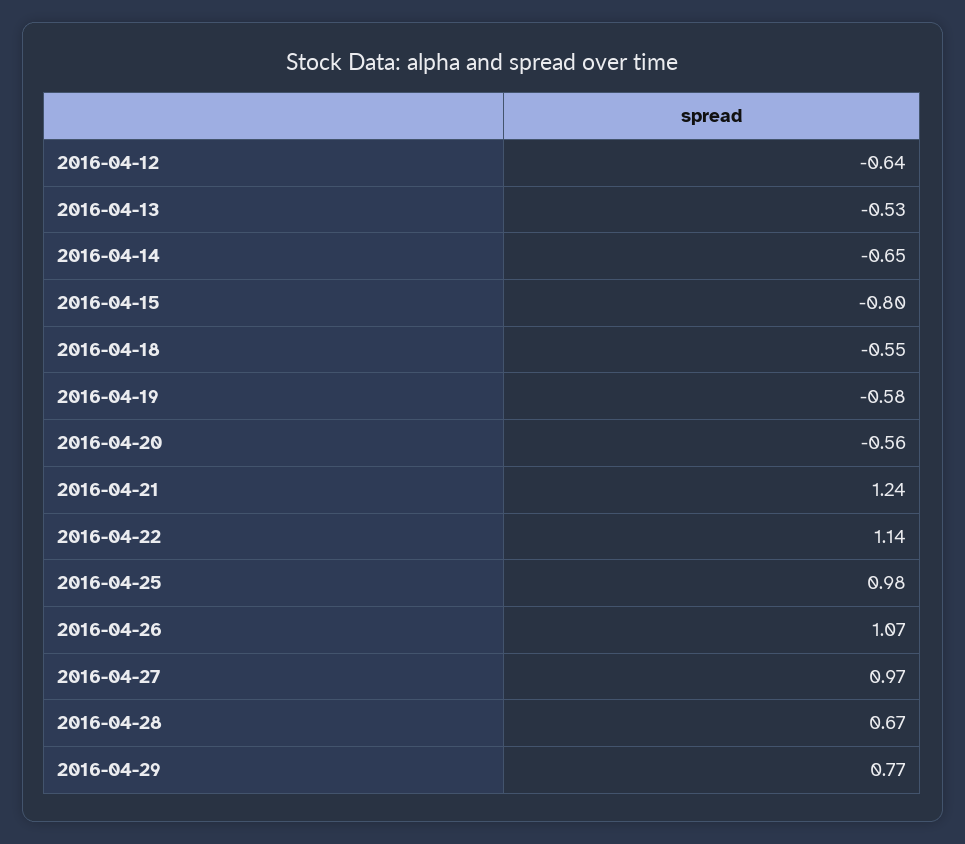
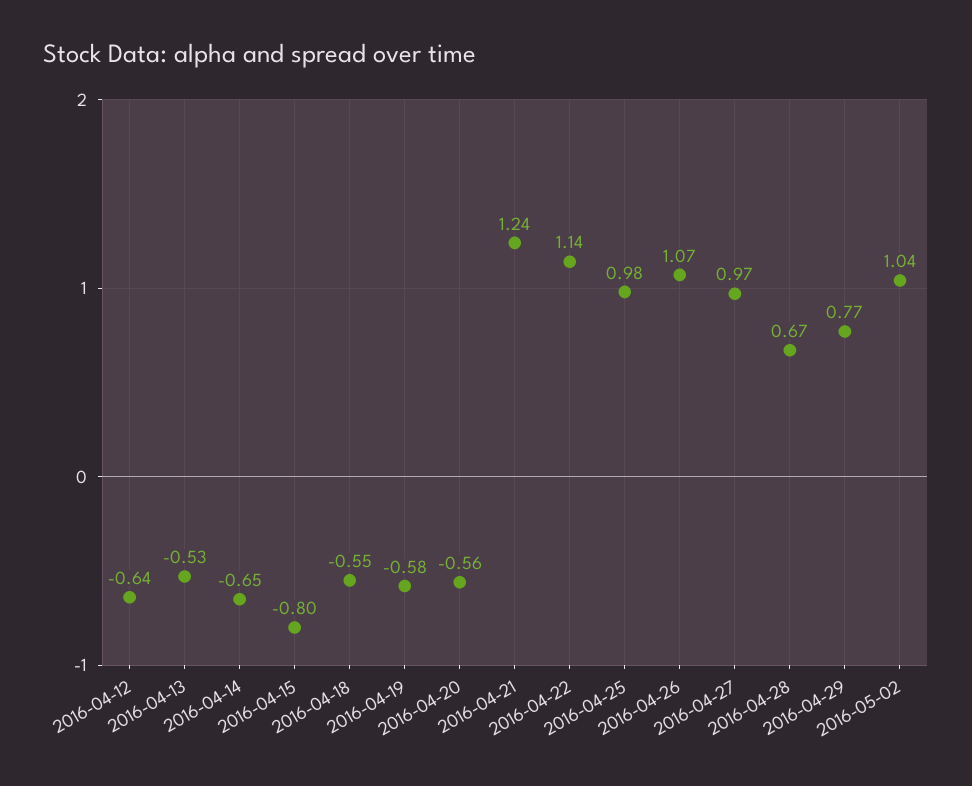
2016-05-02: none -> 1.04

